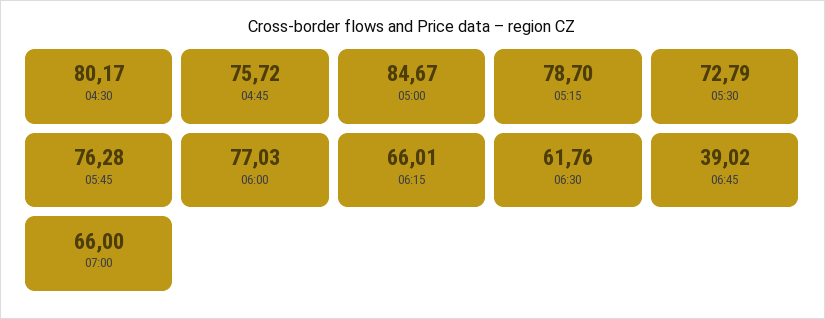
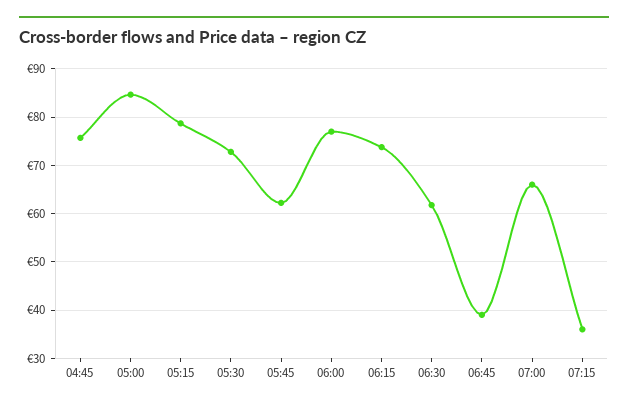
04:30: 80.17 -> none
05:45: 76.28 -> 62
06:15: 66.01 -> 74
07:15: none -> 36

